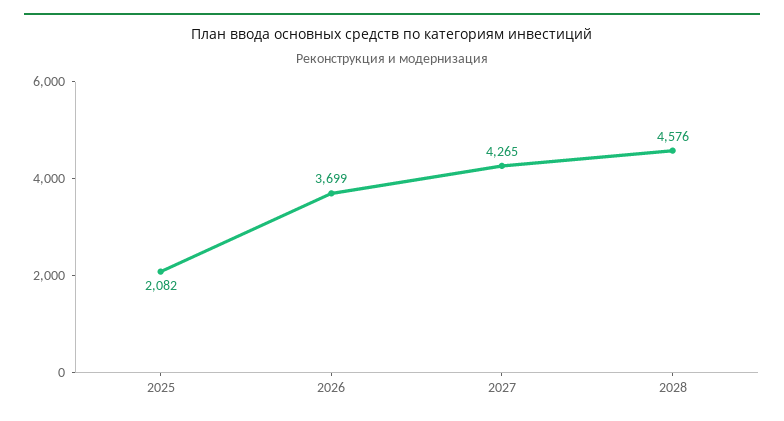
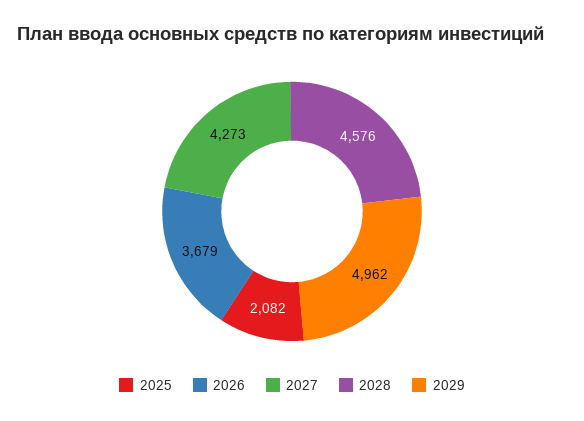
2026: 3699 -> 3679
2027: 4265 -> 4273
2029: none -> 4962

